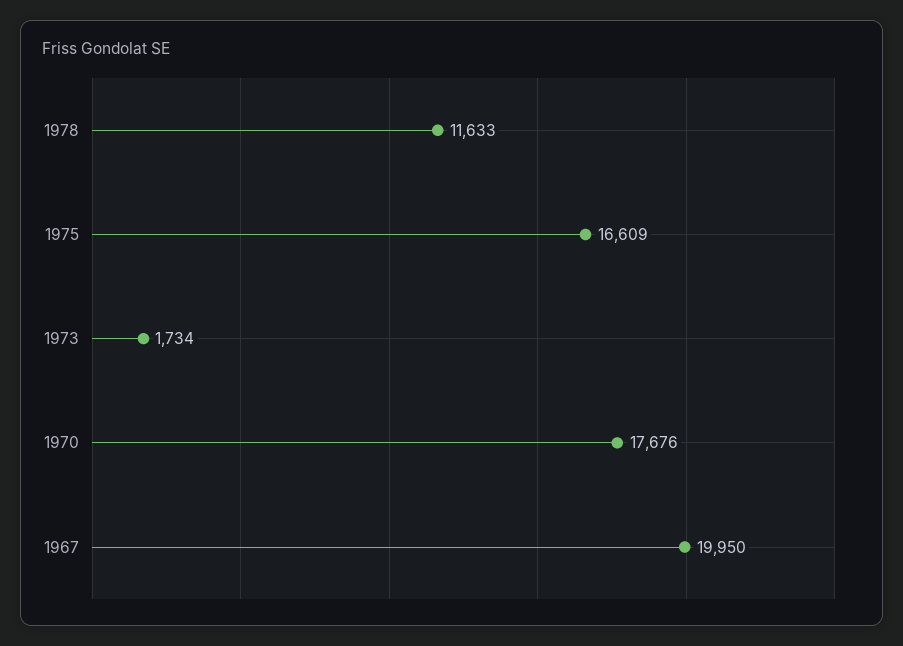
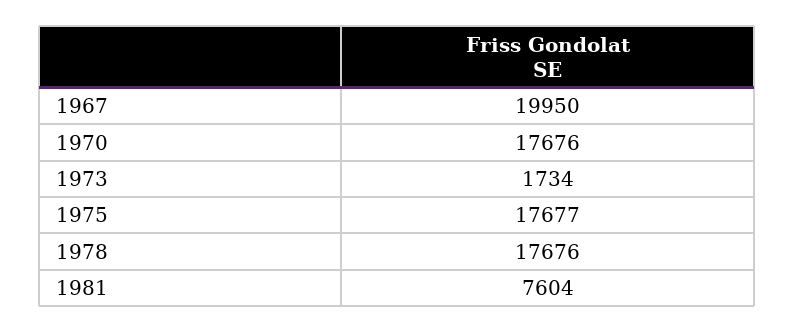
1978: 11633 -> 17676
1975: 16609 -> 17677
1981: none -> 7604

